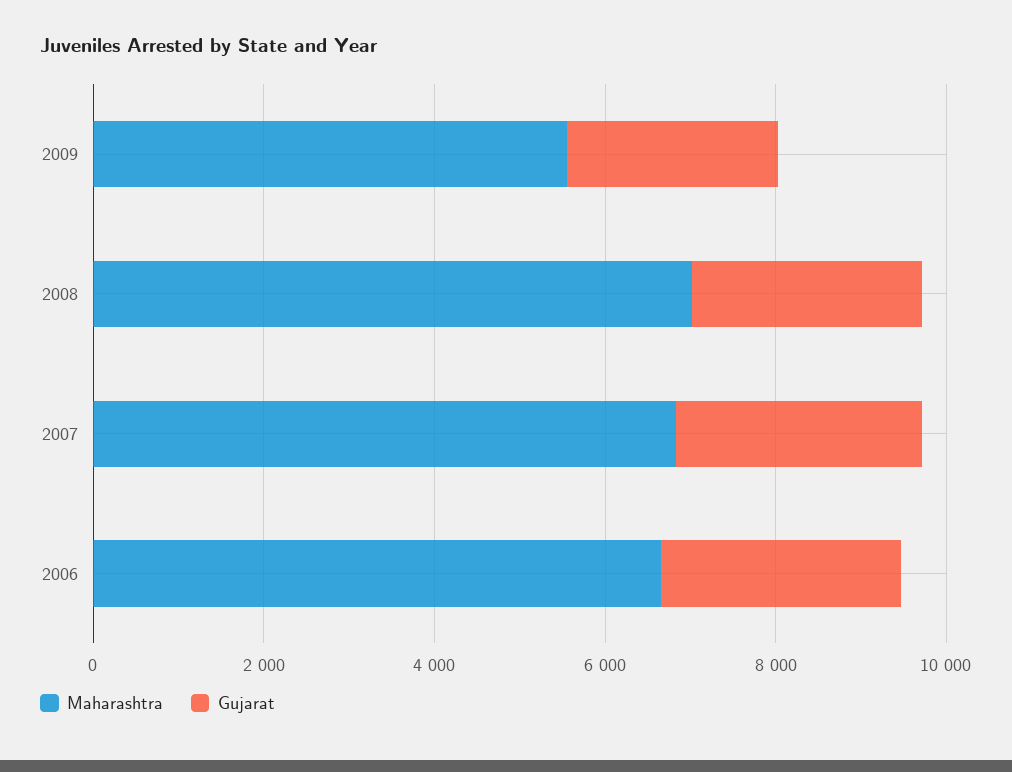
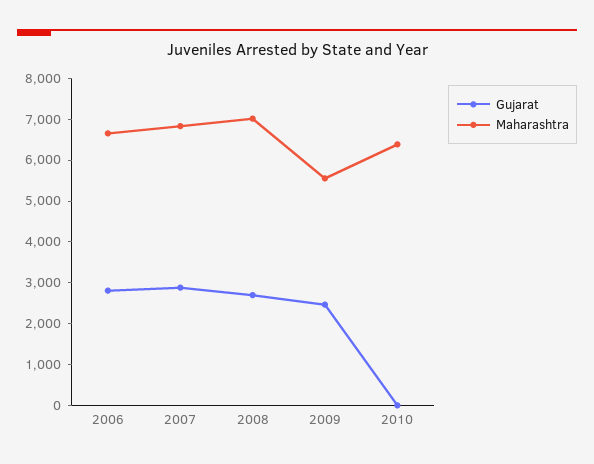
Gujarat, 2010: none -> 0
Maharashtra, 2010: none -> 6400

